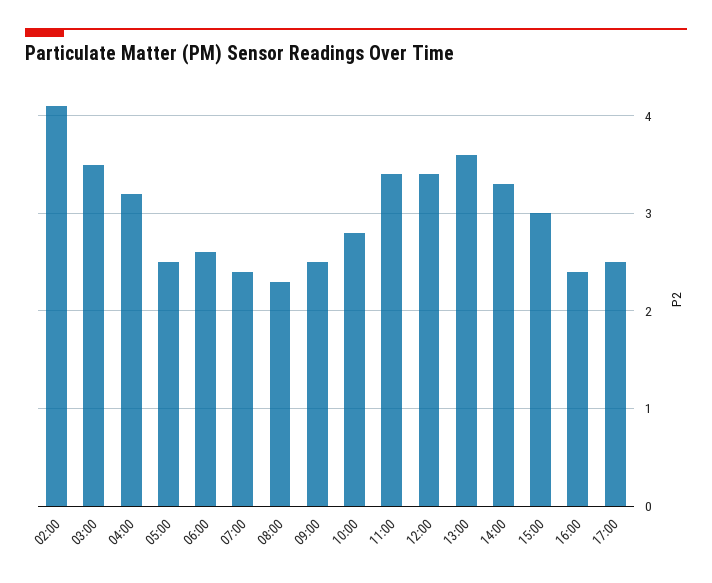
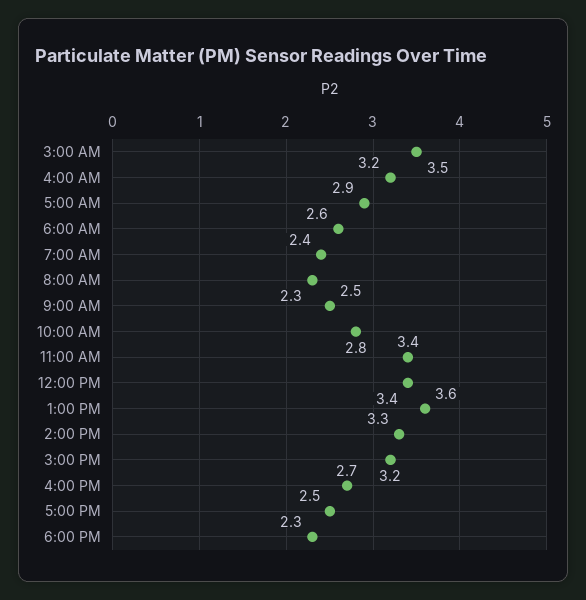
02:00: 4.1 -> none
05:00: 2.5 -> 2.9
15:00: 3 -> 3.2
16:00: 2.4 -> 2.7
6:00 PM: none -> 2.3

